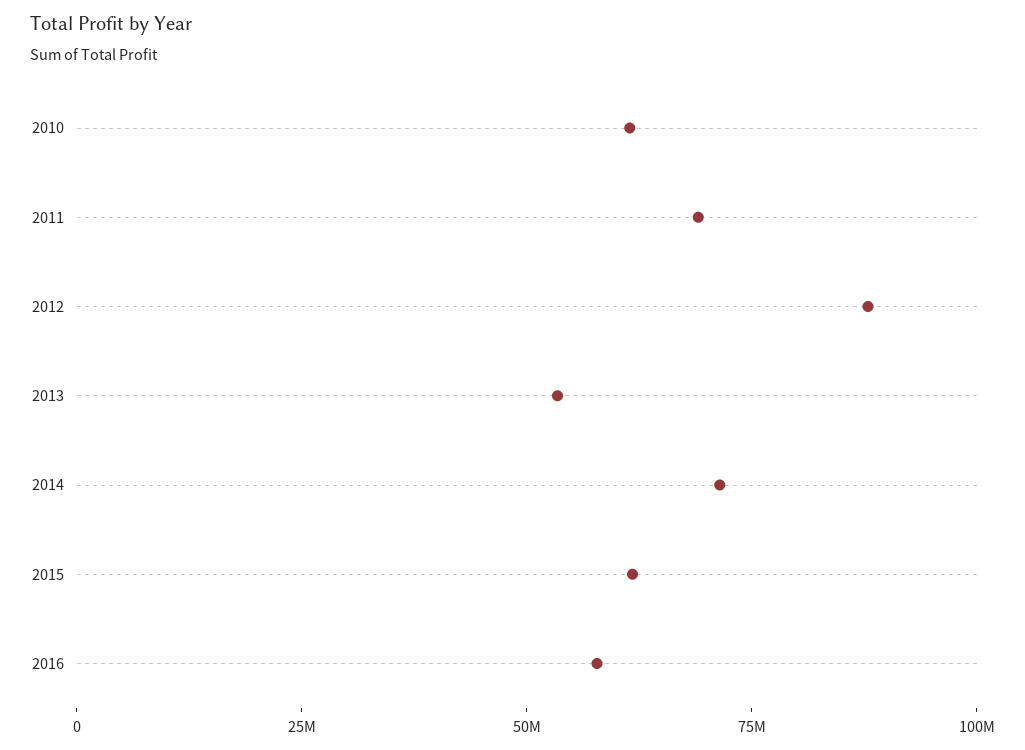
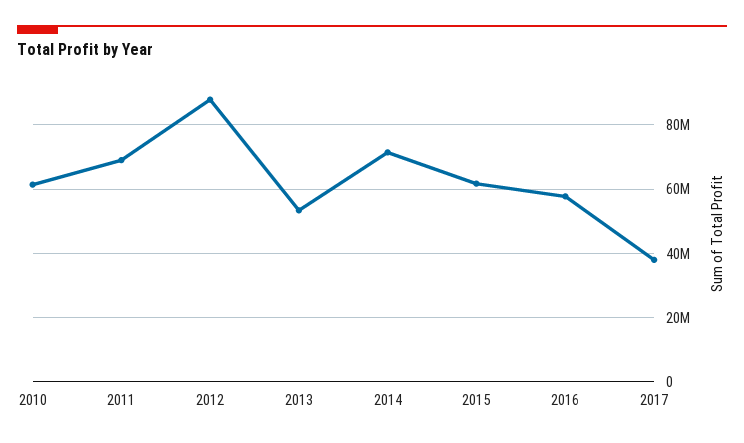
2017: none -> 38000000

